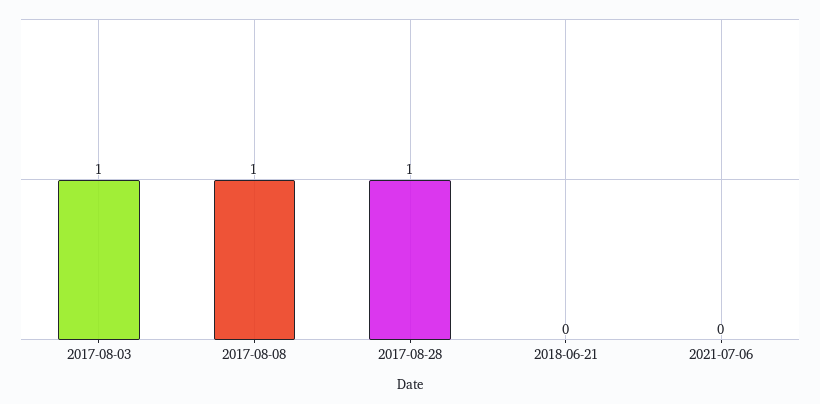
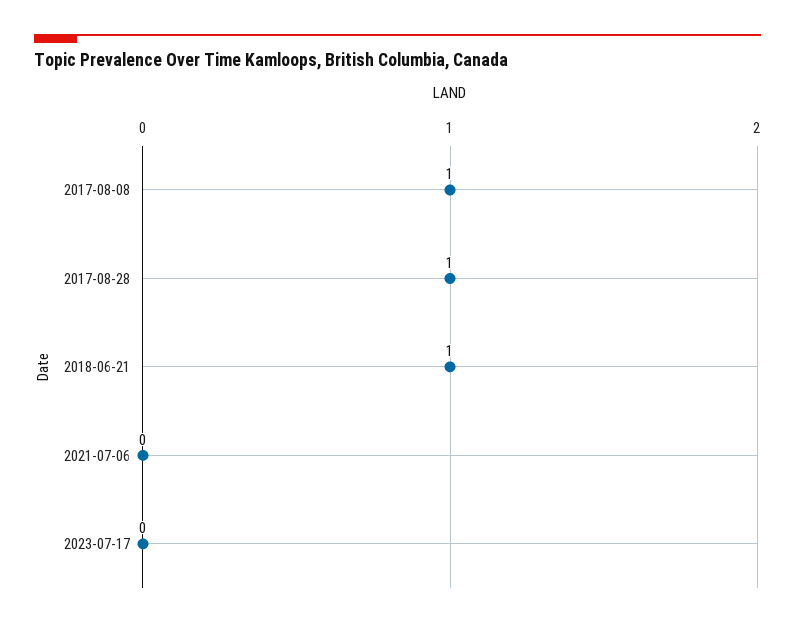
2017-08-03: 1 -> none
2018-06-21: 0 -> 1
2023-07-17: none -> 0

